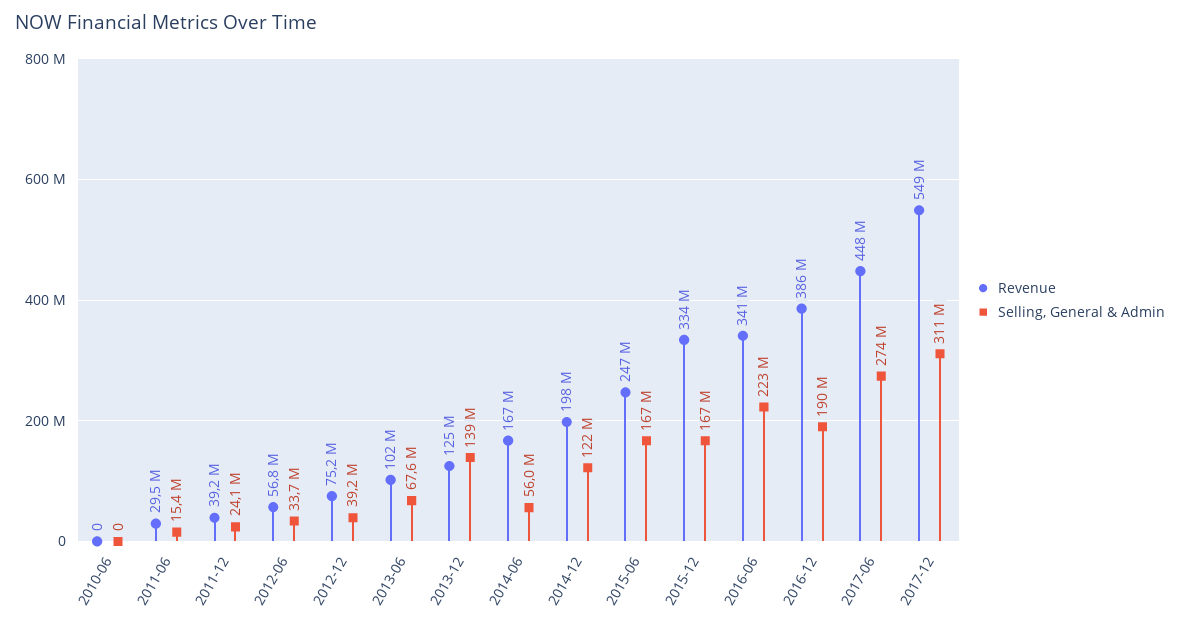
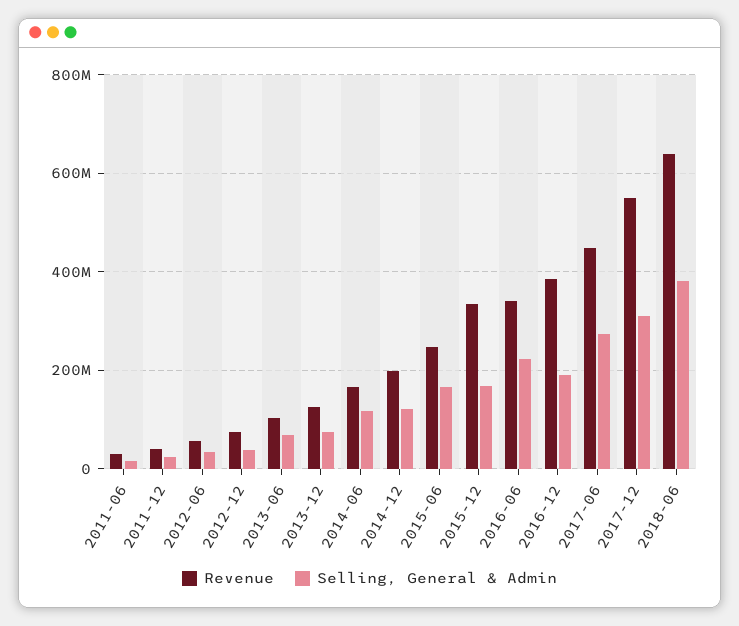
Revenue, 2010-06: 0 -> none
Selling, General & Admin, 2010-06: 0 -> none
Selling, General & Admin, 2013-12: 139000000 -> 80000000
Selling, General & Admin, 2014-06: 56000000 -> 120000000
Revenue, 2018-06: none -> 640000000
Selling, General & Admin, 2018-06: none -> 380000000

